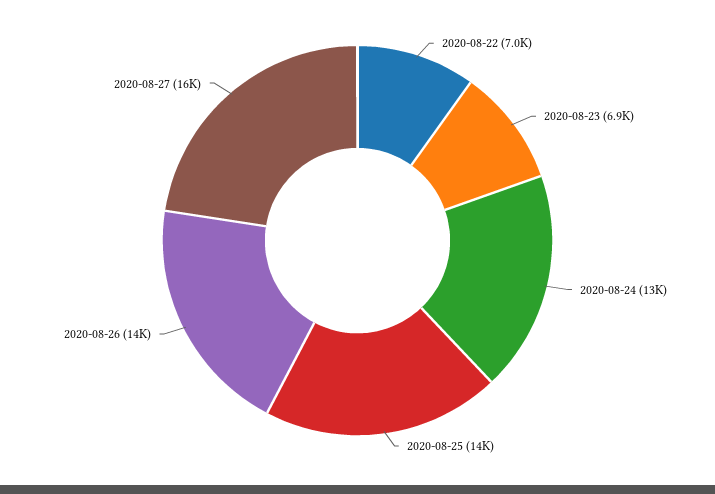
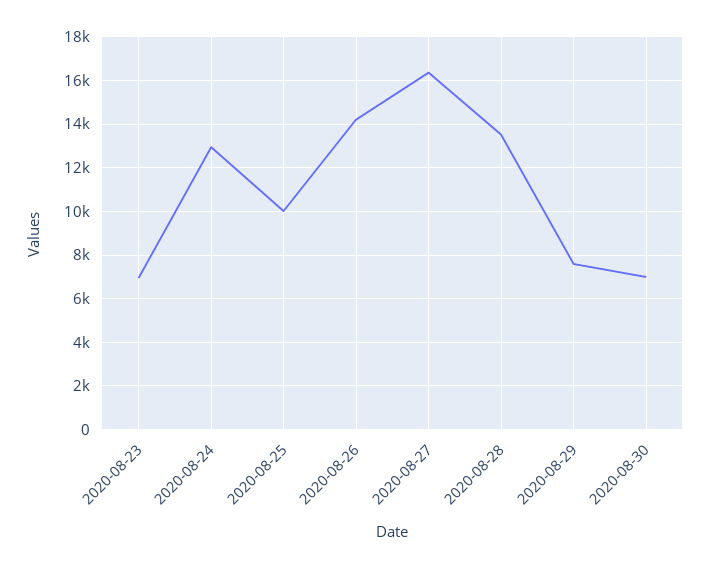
2020-08-22: 7000 -> none
2020-08-25: 14000 -> 10000
2020-08-28: none -> 13500
2020-08-29: none -> 7500
2020-08-30: none -> 7000

